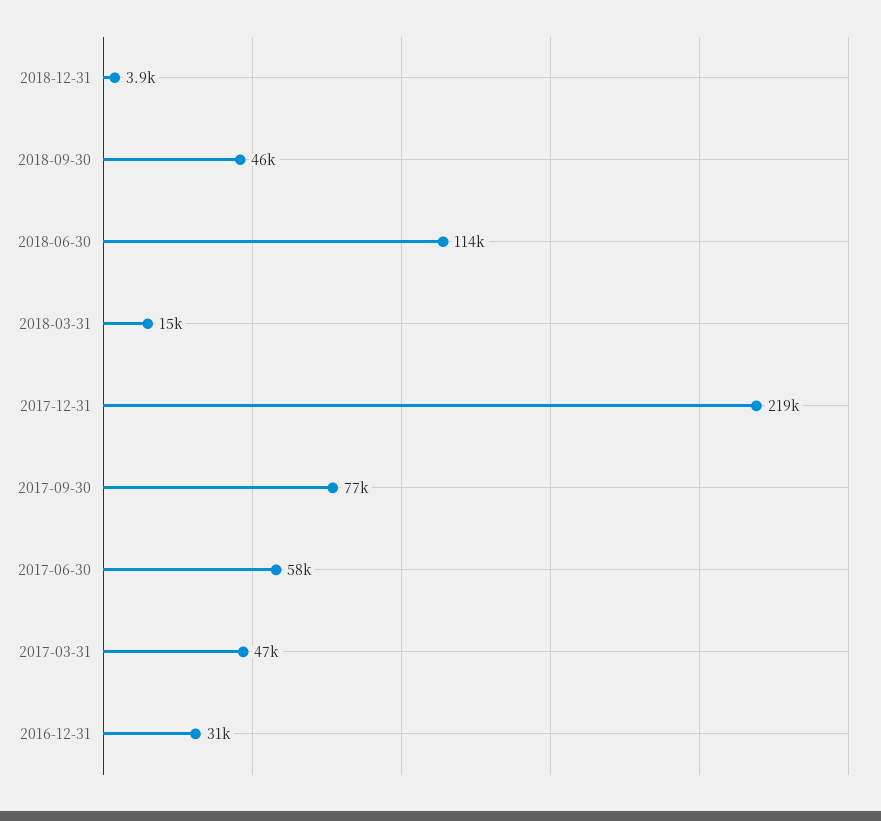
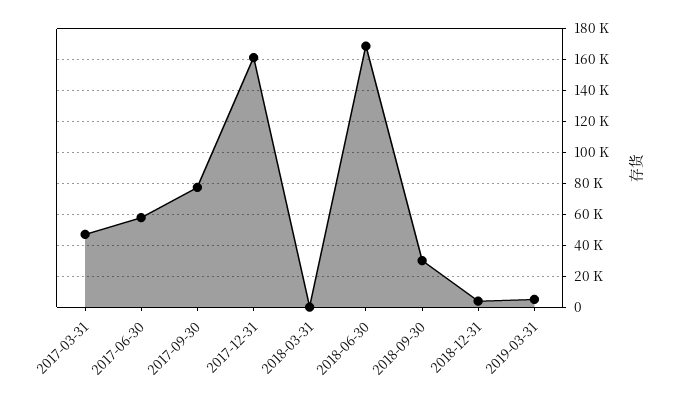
2018-09-30: 46000 -> 30000
2018-06-30: 114000 -> 170000
2018-03-31: 15000 -> 0
2017-12-31: 219000 -> 160000
2016-12-31: 31000 -> none
2019-03-31: none -> 5000

